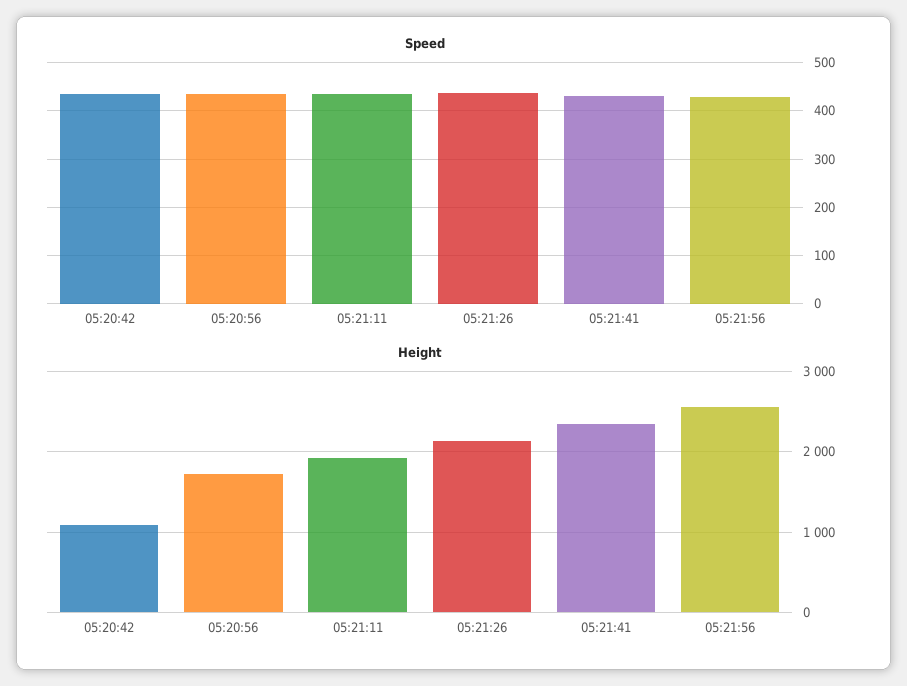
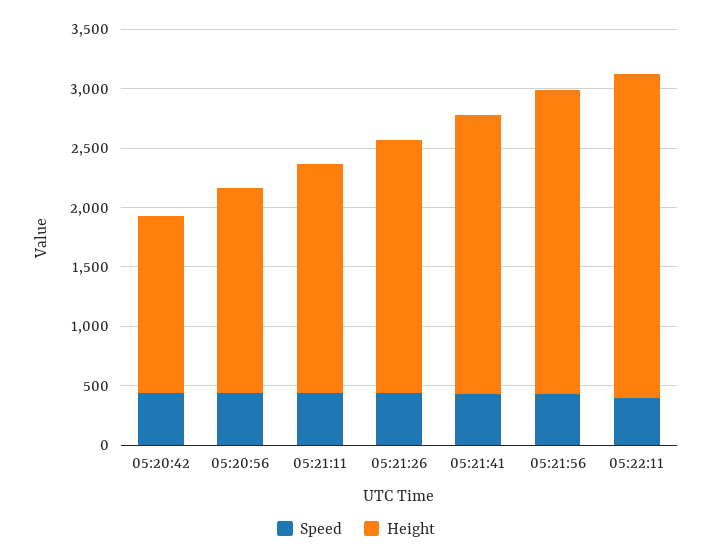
Height, 05:20:42: 1100 -> 1500
Speed, 05:22:11: none -> 400
Height, 05:22:11: none -> 2700

